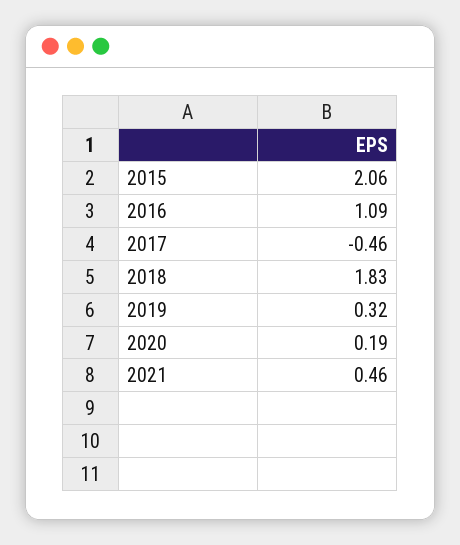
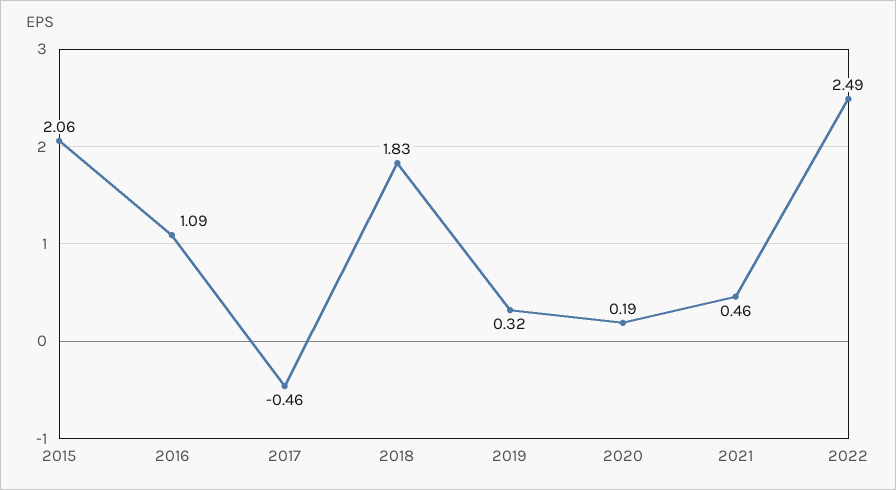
2022: none -> 2.49

